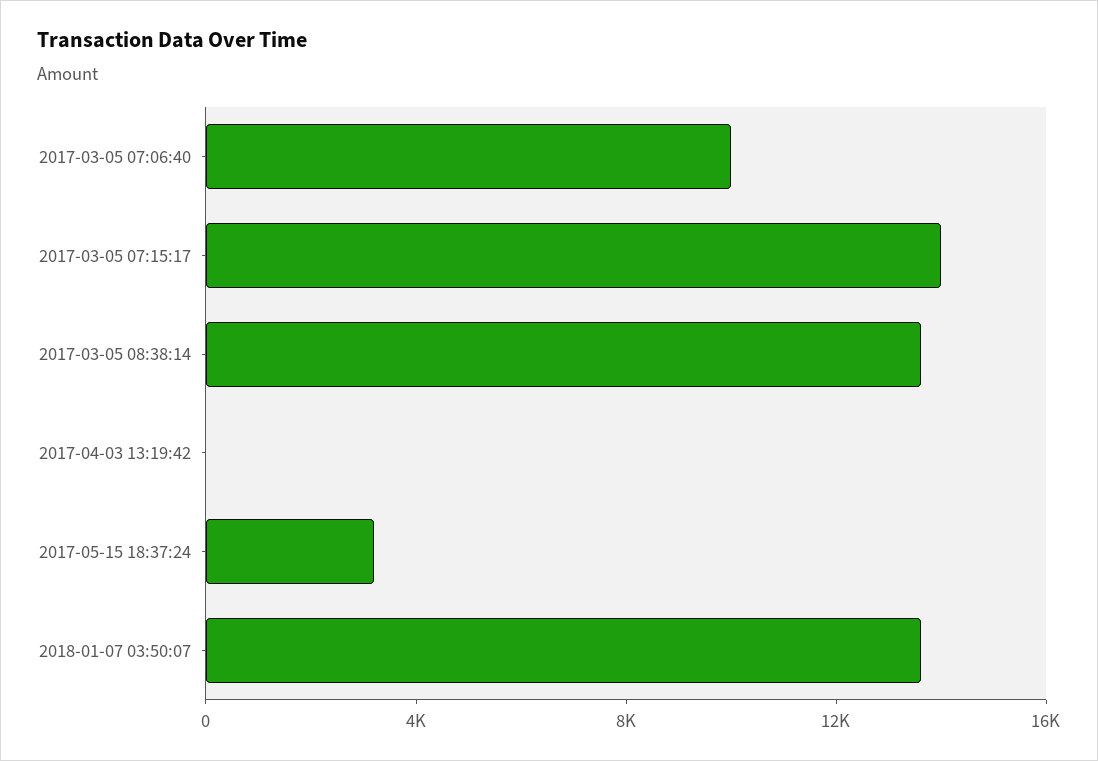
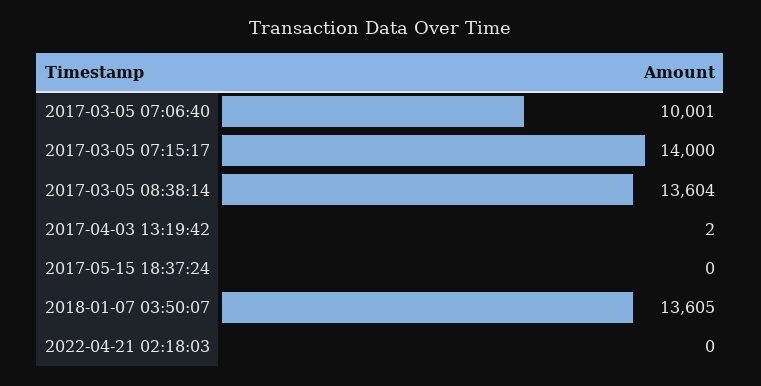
2017-05-15 18:37:24: 3000 -> 0
2022-04-21 02:18:03: none -> 0

